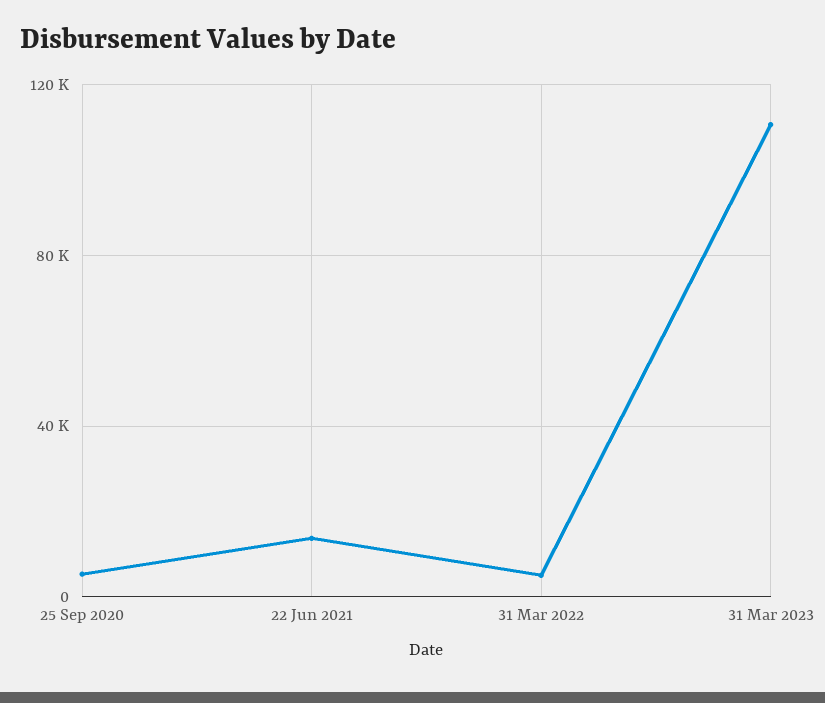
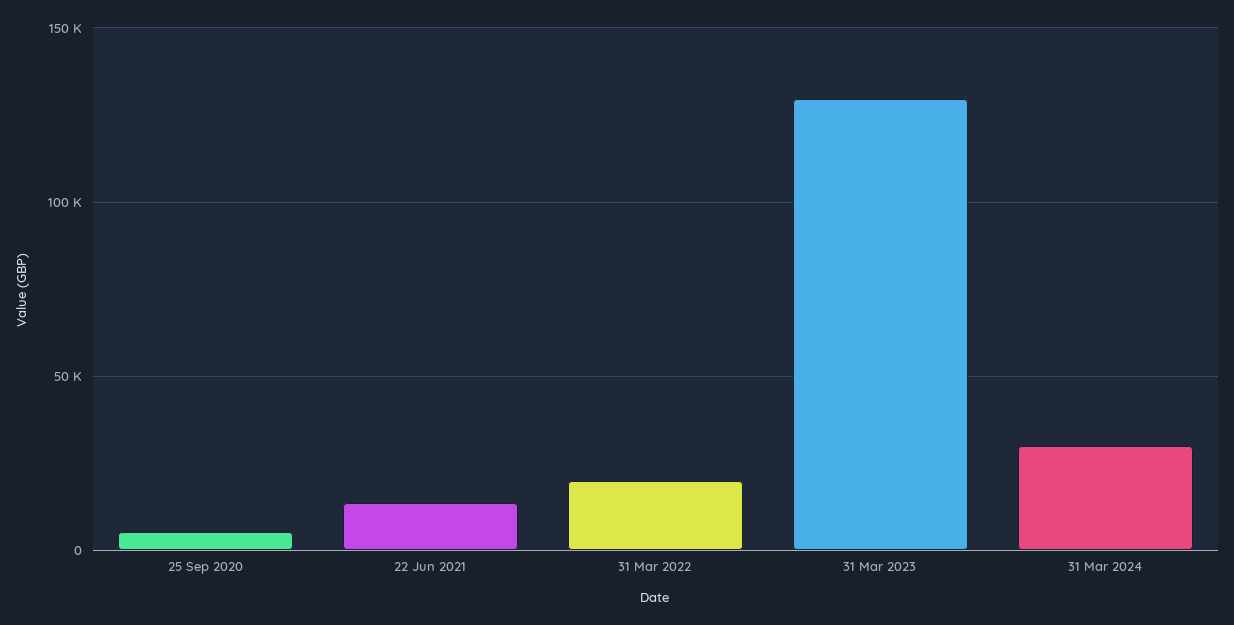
31 Mar 2022: 5000 -> 20000
31 Mar 2023: 110000 -> 130000
31 Mar 2024: none -> 30000

